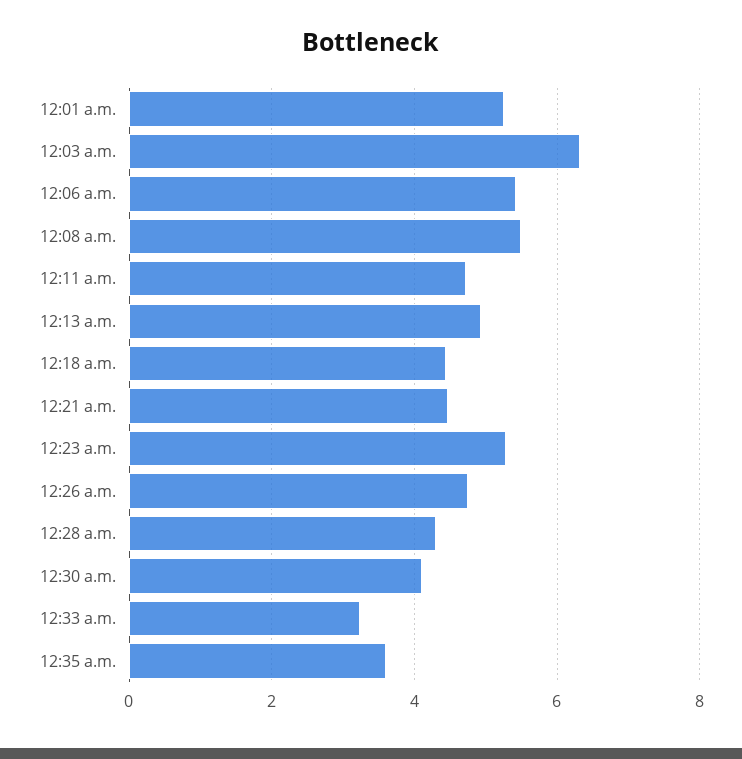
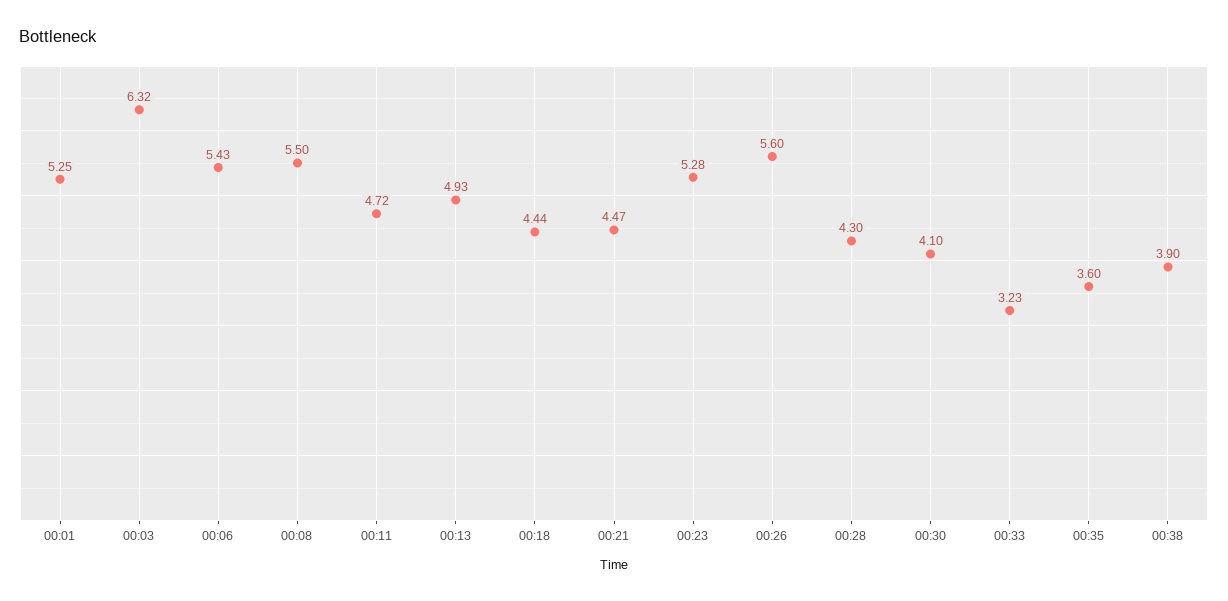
12:26 a.m.: 4.8 -> 5.6
00:38: none -> 3.9

